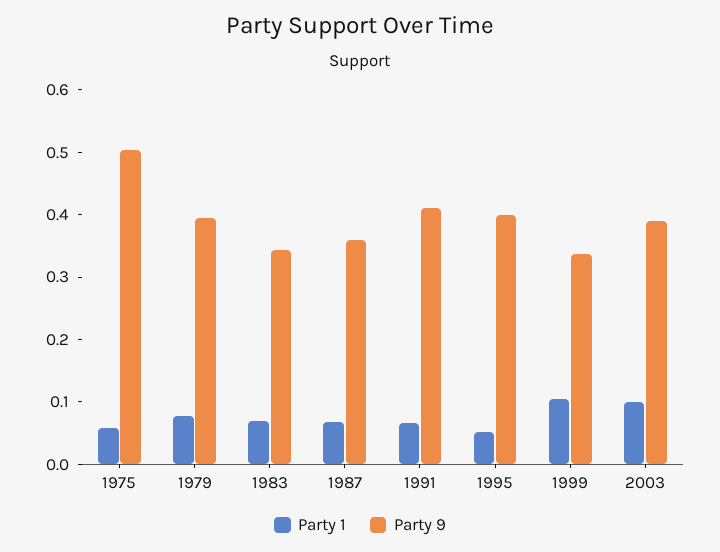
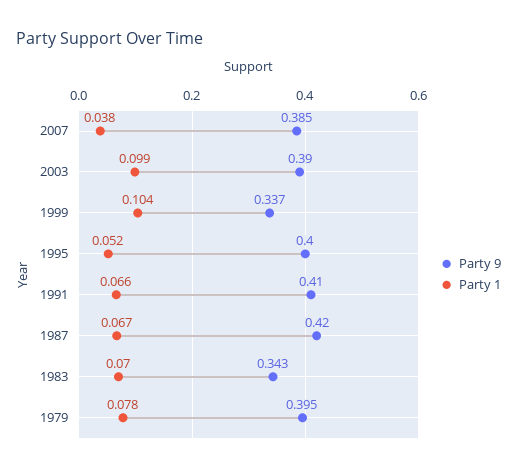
Party 1, 1975: 0.06 -> none
Party 9, 1975: 0.5 -> none
Party 9, 1987: 0.36 -> 0.42
Party 9, 2007: none -> 0.385
Party 1, 2007: none -> 0.038

